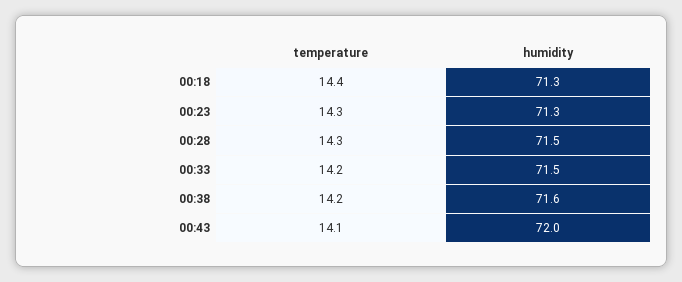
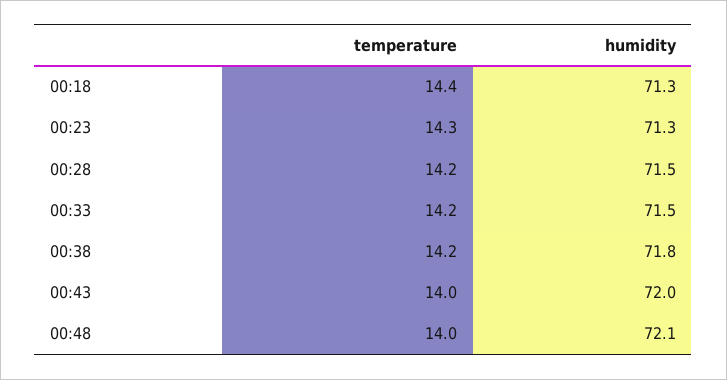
temperature, 00:28: 14.3 -> 14.2
humidity, 00:38: 71.6 -> 71.8
temperature, 00:43: 14.1 -> 14
temperature, 00:48: none -> 14
humidity, 00:48: none -> 72.1

